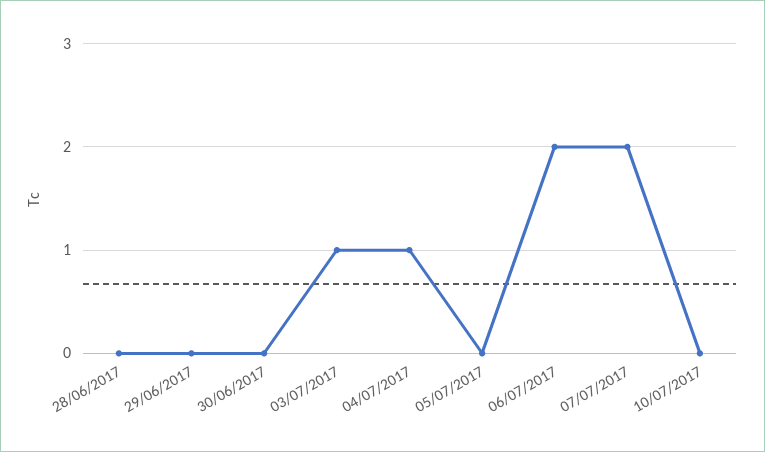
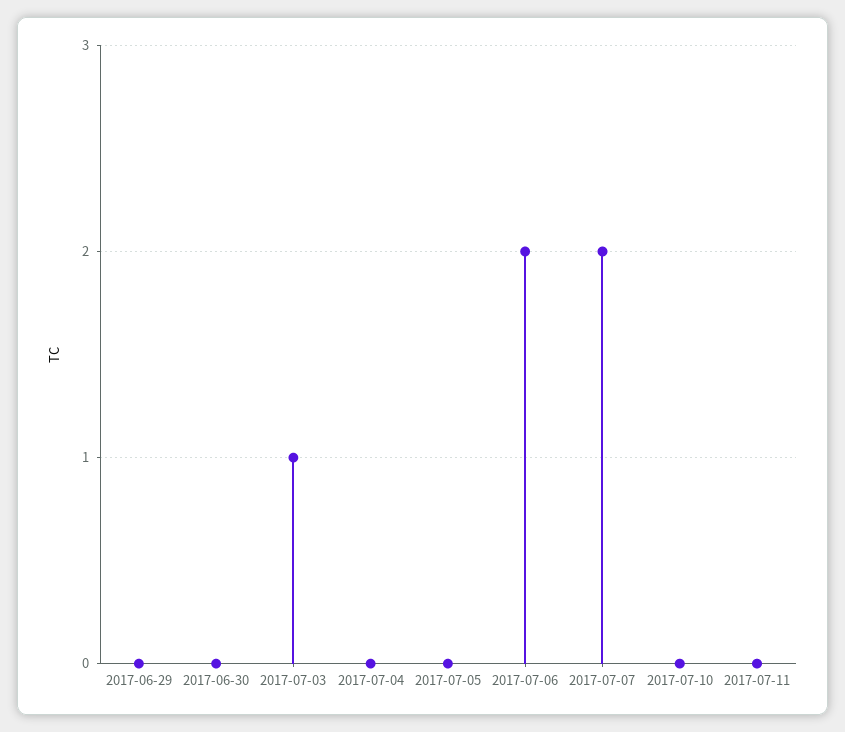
28/06/2017: 0 -> none
04/07/2017: 1 -> 0
2017-07-11: none -> 0

